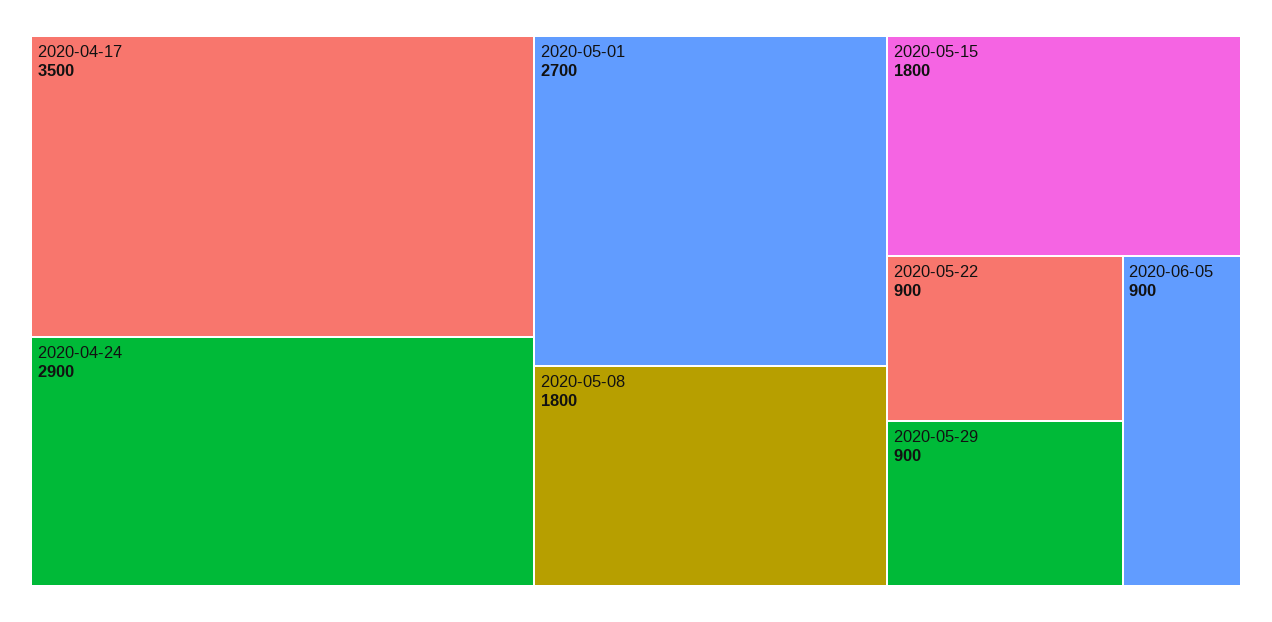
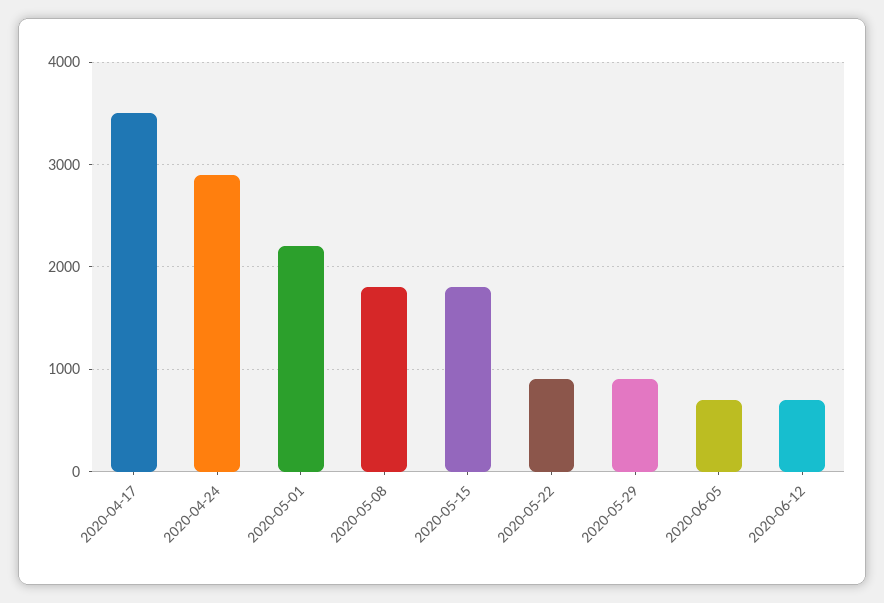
2020-05-01: 2700 -> 2200
2020-06-05: 900 -> 700
2020-06-12: none -> 700

